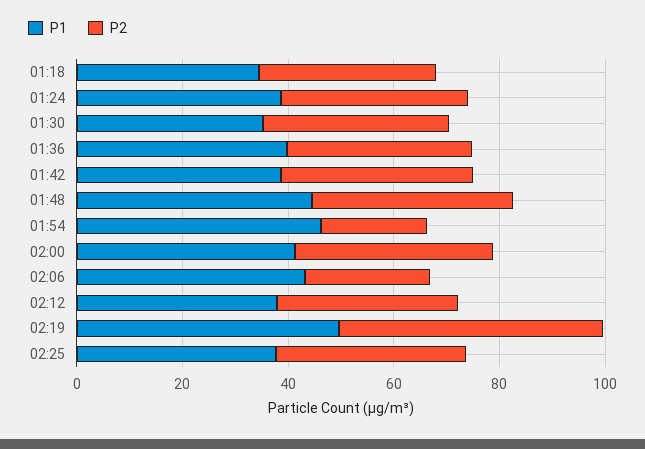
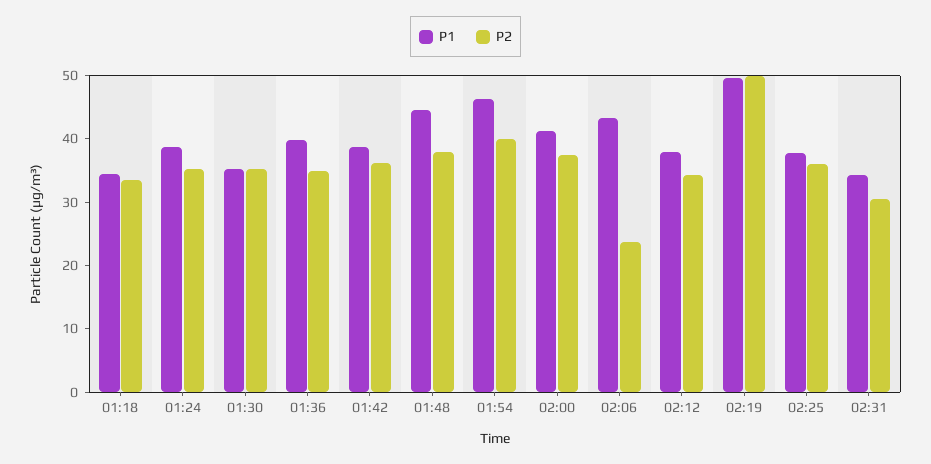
P2, 01:54: 20 -> 40
P1, 02:31: none -> 34
P2, 02:31: none -> 30

